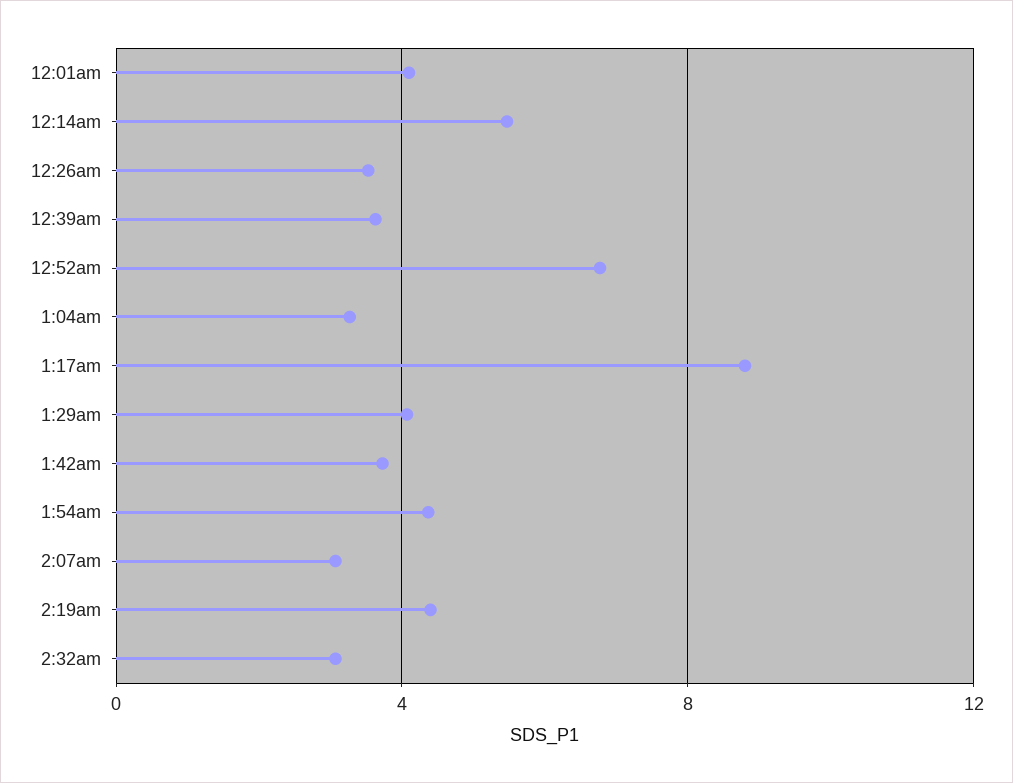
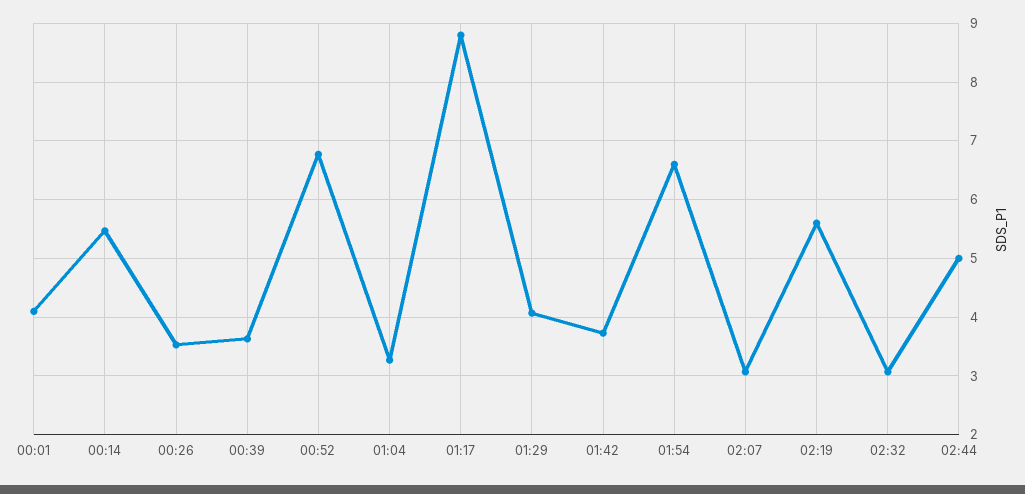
1:54am: 4.5 -> 6.6
2:19am: 4.5 -> 5.6
02:44: none -> 5

